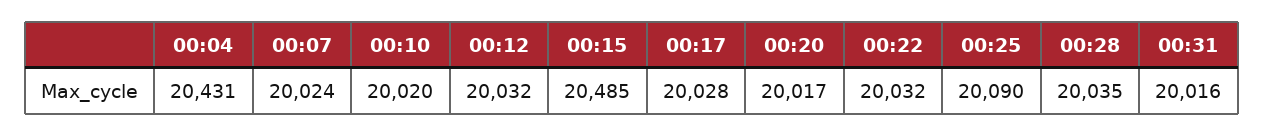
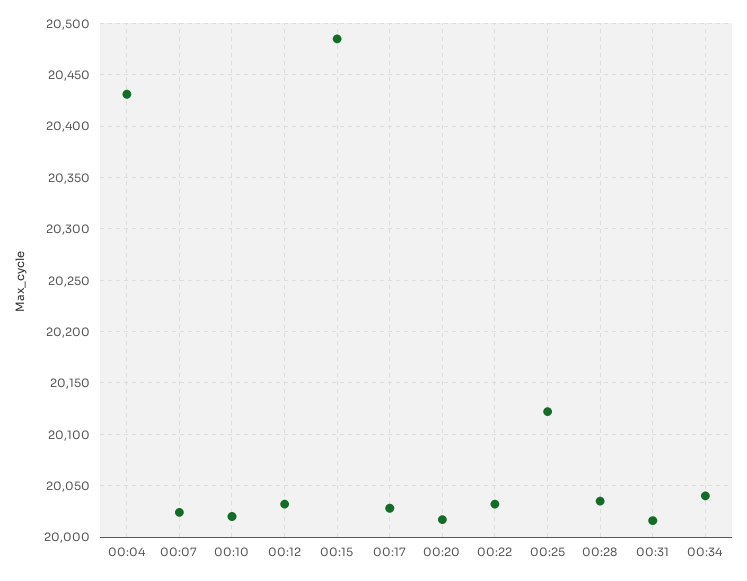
00:25: 20090 -> 20120
00:34: none -> 20040

